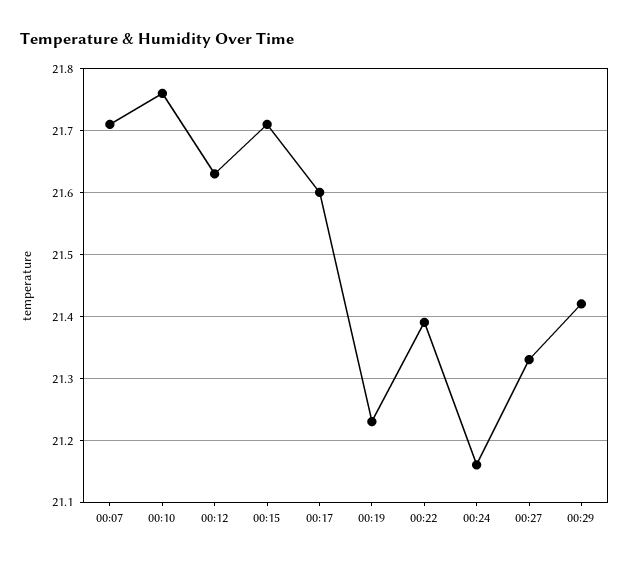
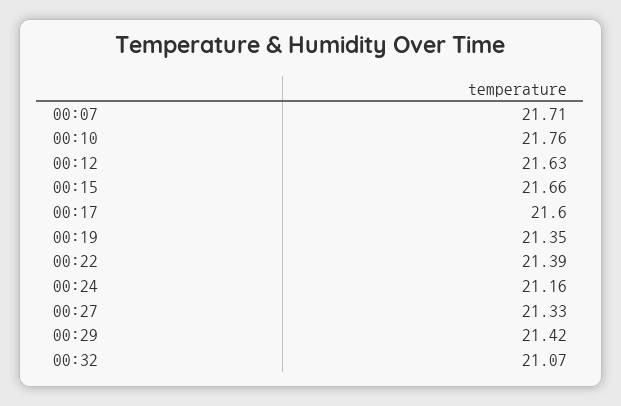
00:15: 21.71 -> 21.66
00:19: 21.23 -> 21.35
00:32: none -> 21.07

